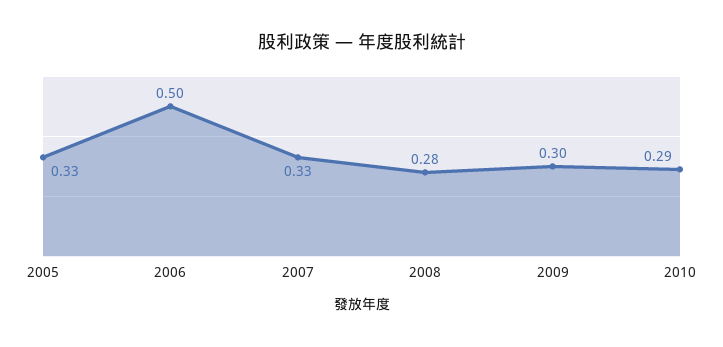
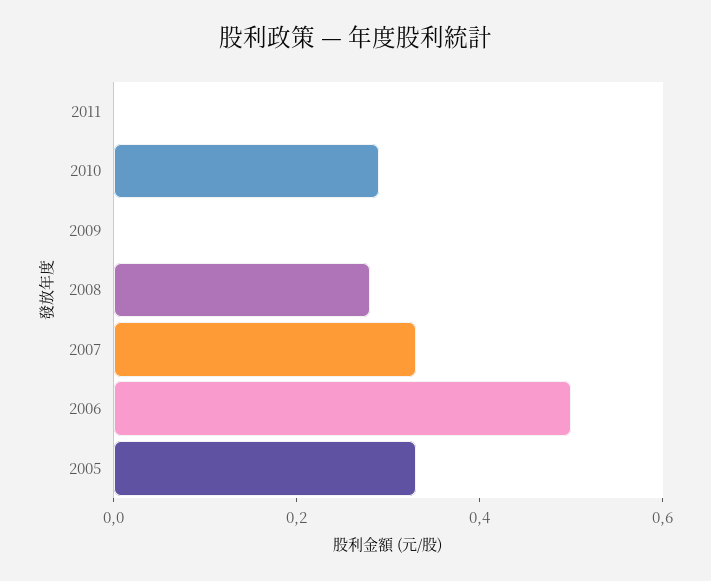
2009: 0.3 -> 0
2011: none -> 0

